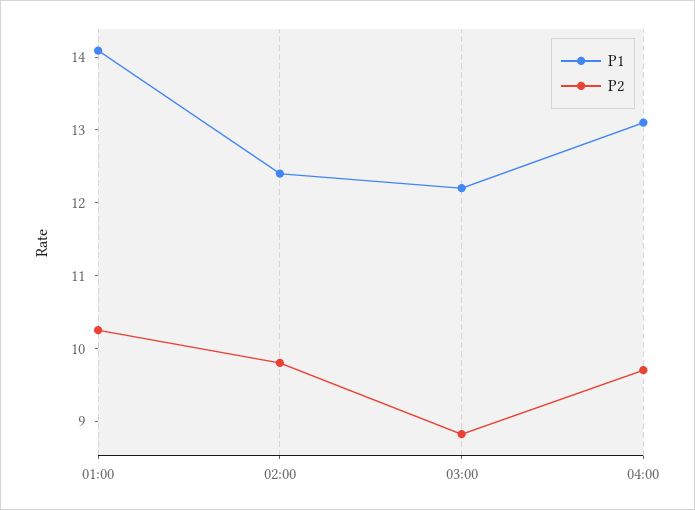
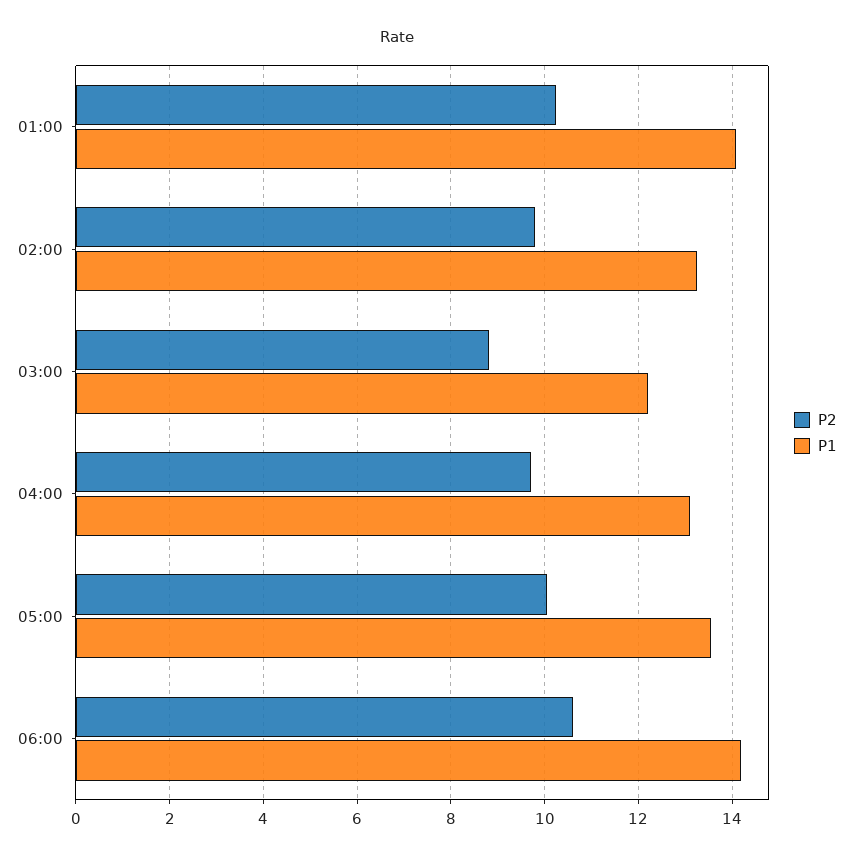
P1, 02:00: 12.4 -> 13.2
P2, 05:00: none -> 10
P1, 05:00: none -> 13.6
P2, 06:00: none -> 10.6
P1, 06:00: none -> 14.2

